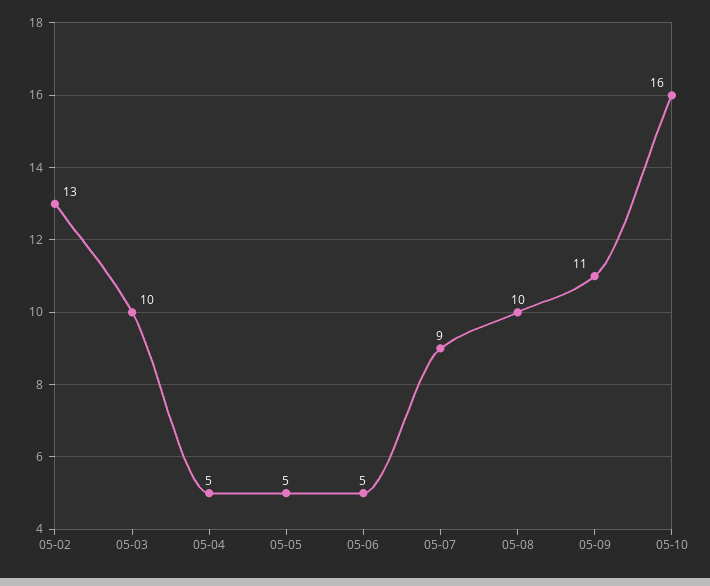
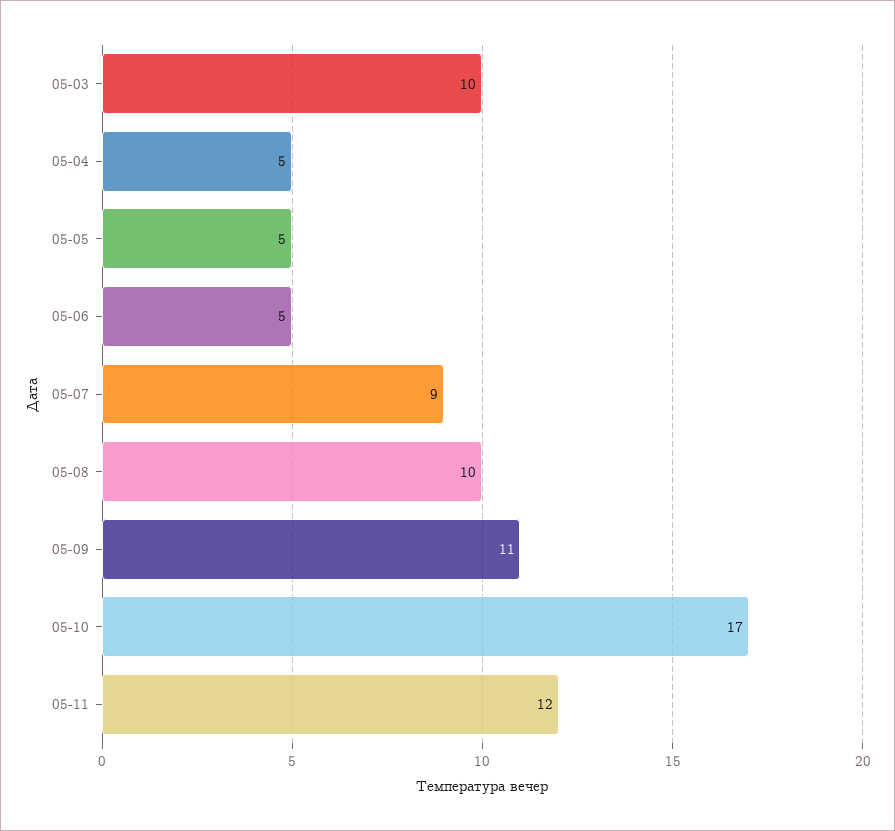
05-02: 13 -> none
05-10: 16 -> 17
05-11: none -> 12

